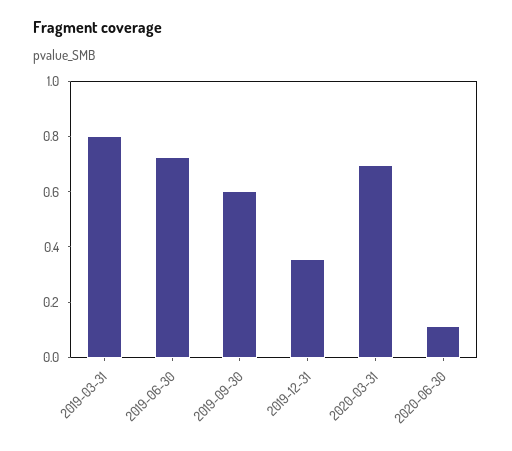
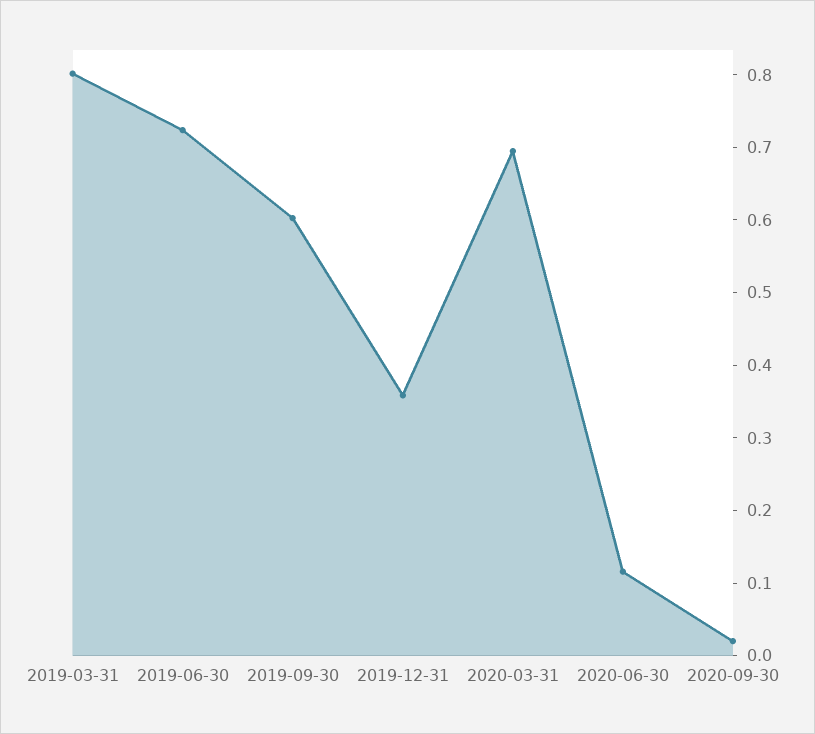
2020-09-30: none -> 0.02

